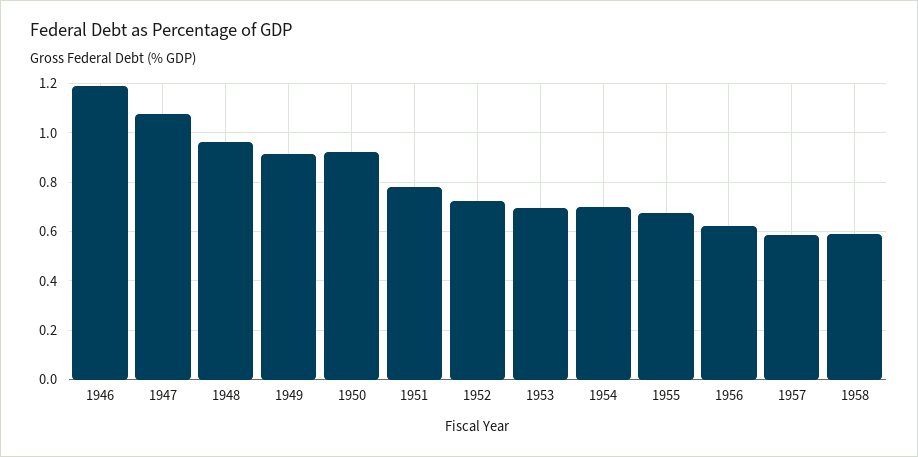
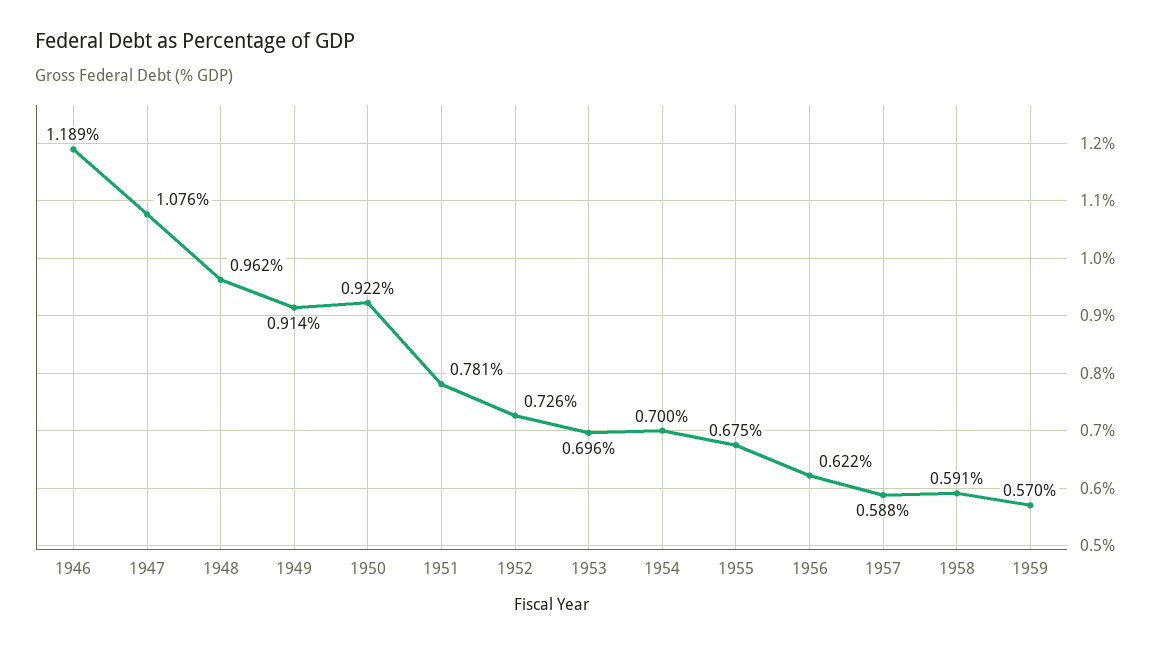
1959: none -> 0.57

